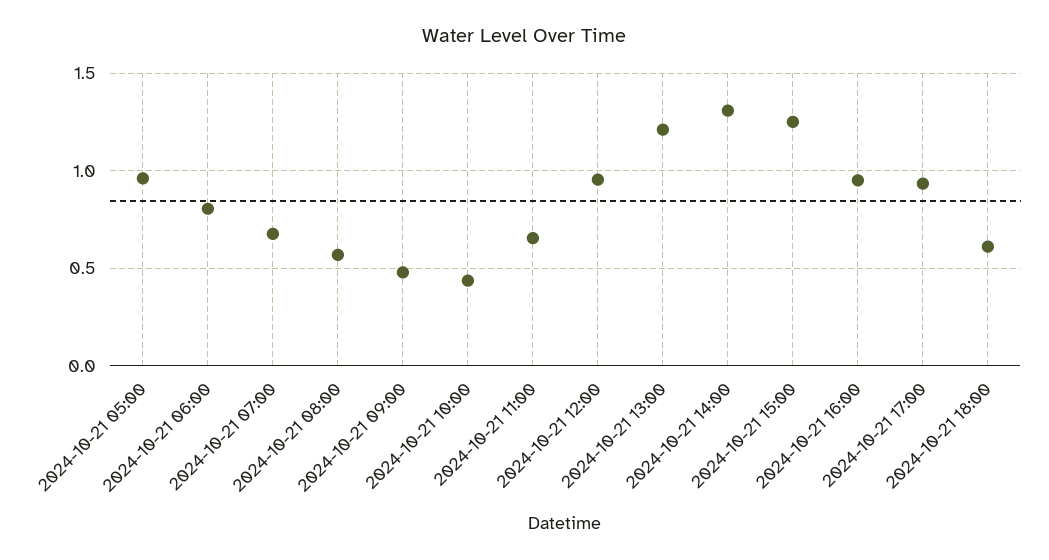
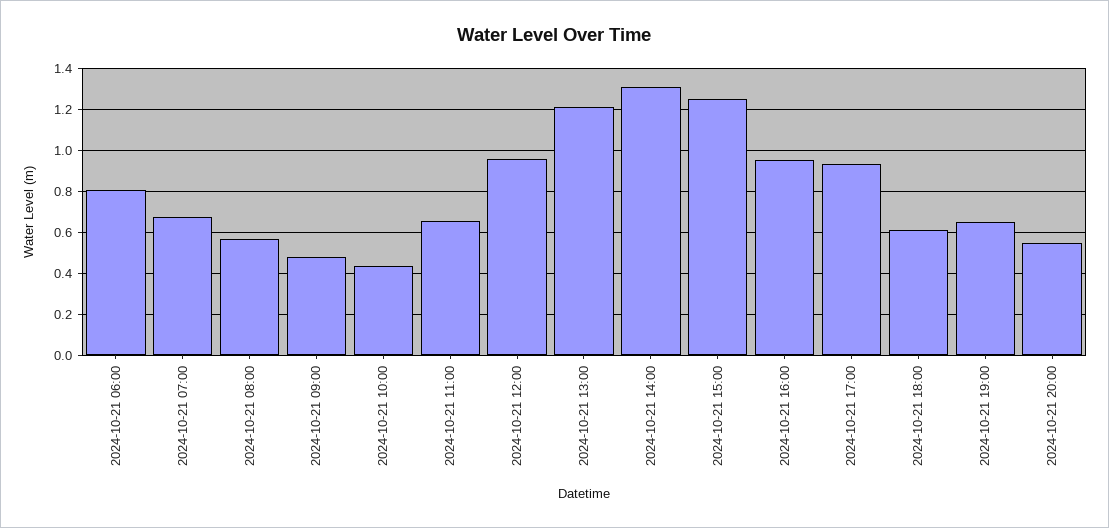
2024-10-21 05:00: 0.95 -> none
2024-10-21 19:00: none -> 0.65
2024-10-21 20:00: none -> 0.55

